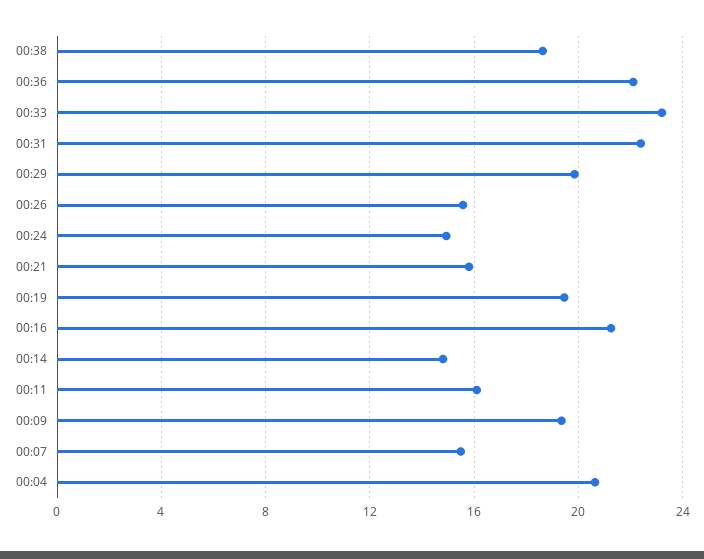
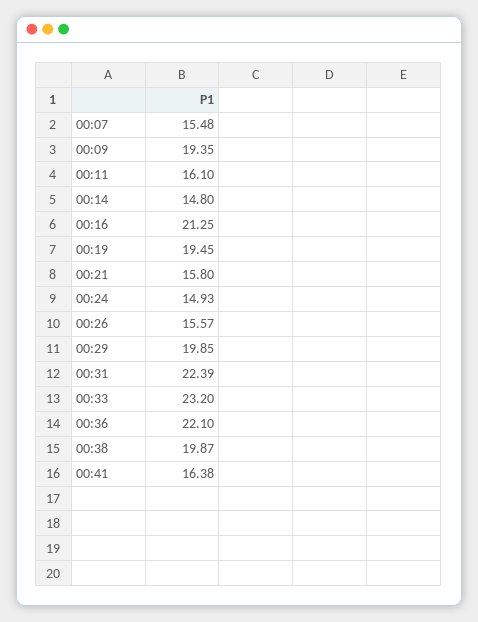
00:38: 18.5 -> 19.87
00:04: 20.5 -> none
00:41: none -> 16.38

